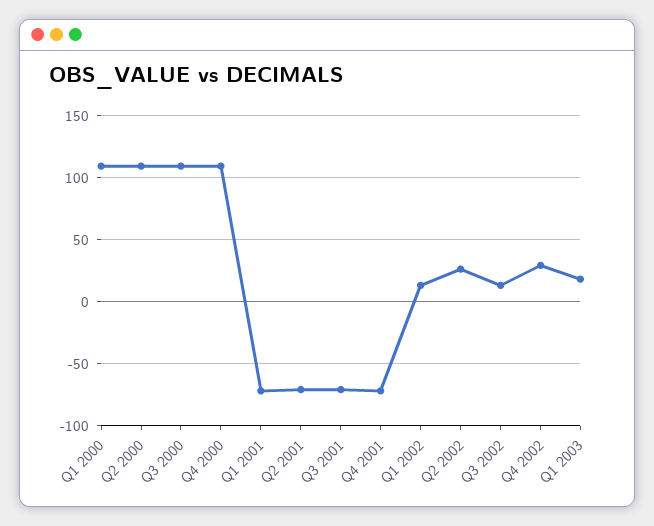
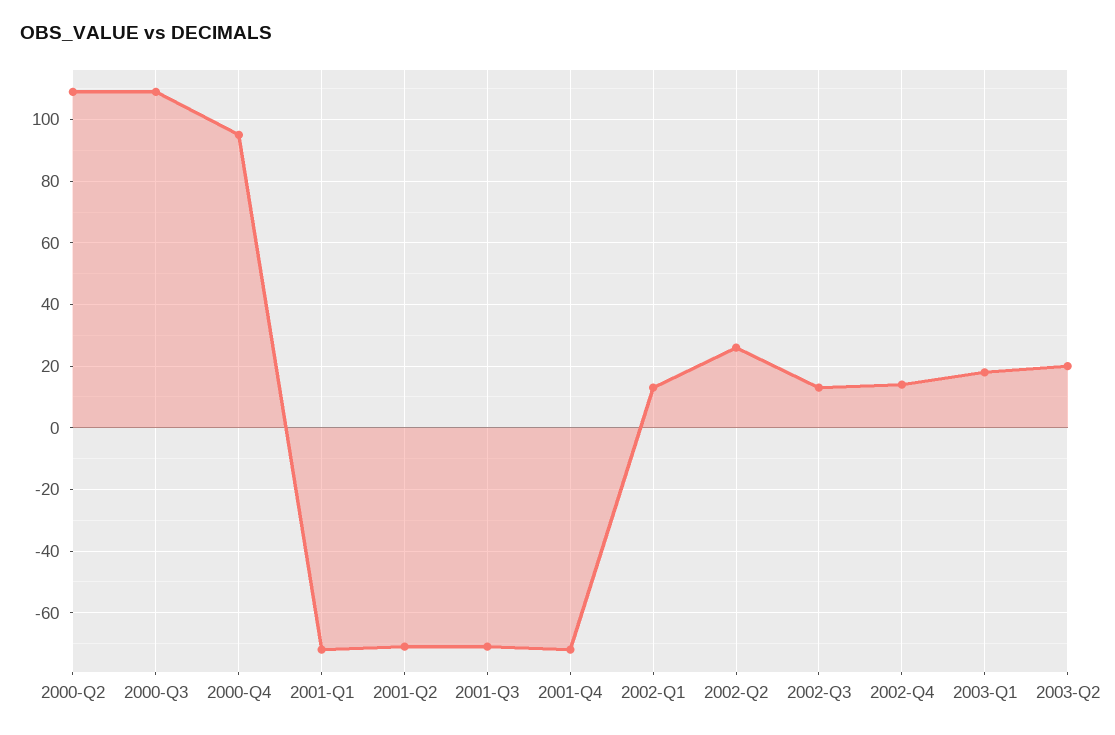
Q1 2000: 110 -> none
Q4 2000: 110 -> 95
Q4 2002: 30 -> 15
2003-Q2: none -> 20

